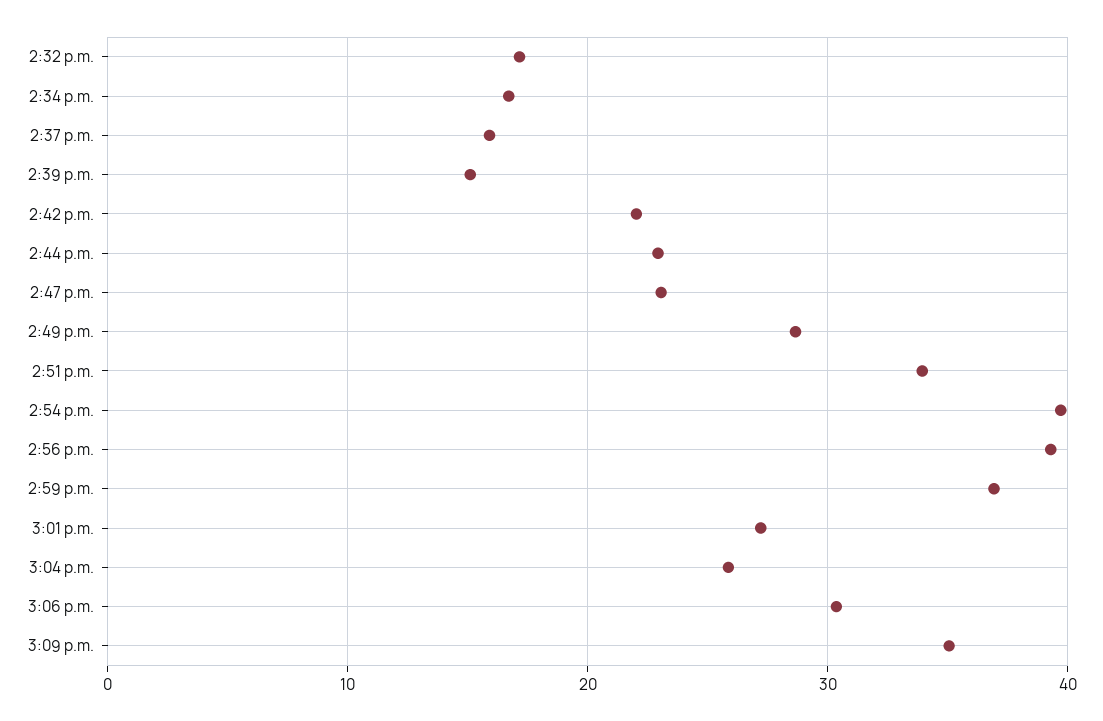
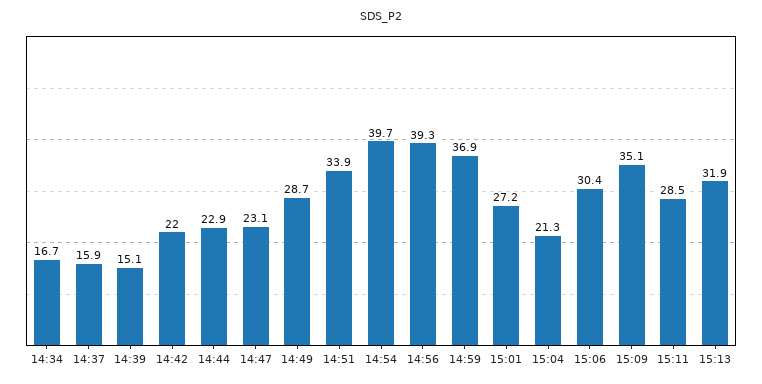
2:32 p.m.: 17 -> none
3:04 p.m.: 26 -> 21.3
15:11: none -> 28.5
15:13: none -> 31.9

